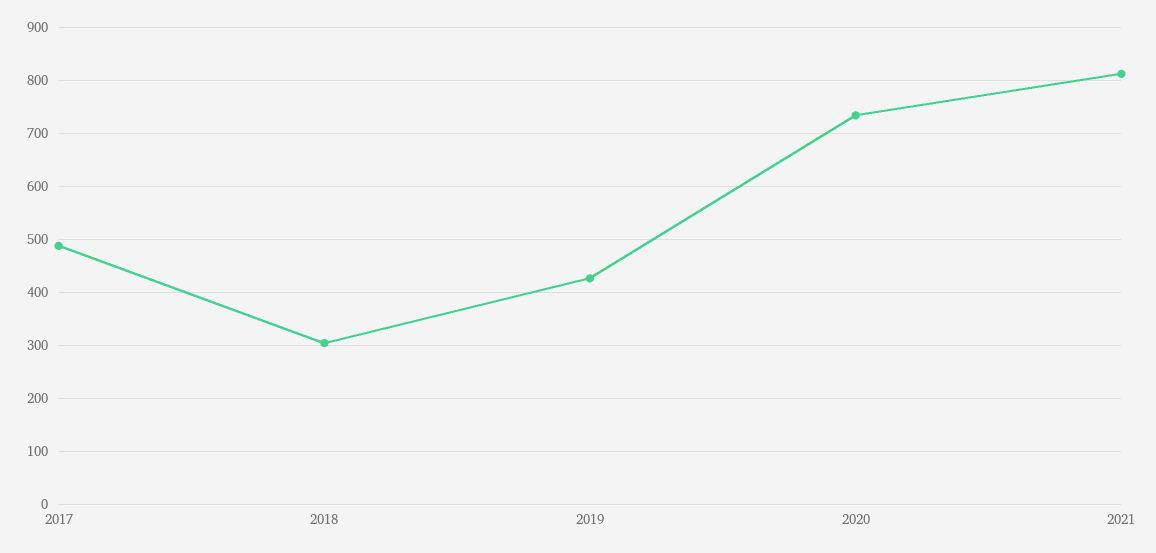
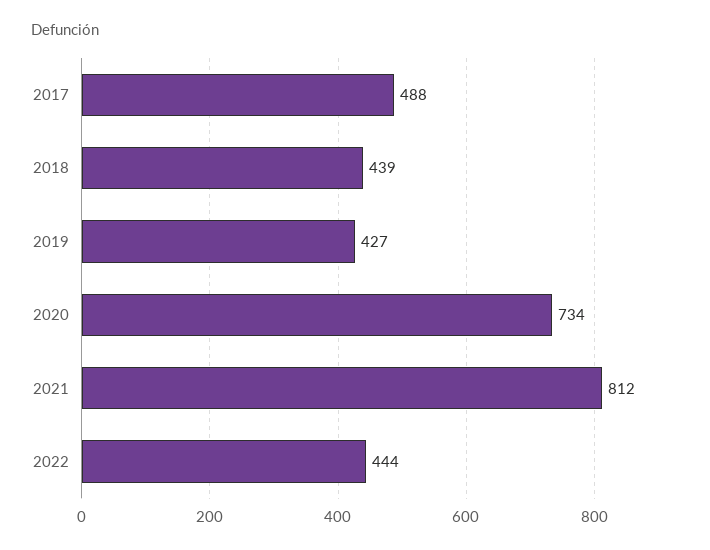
2018: 300 -> 439
2022: none -> 444

